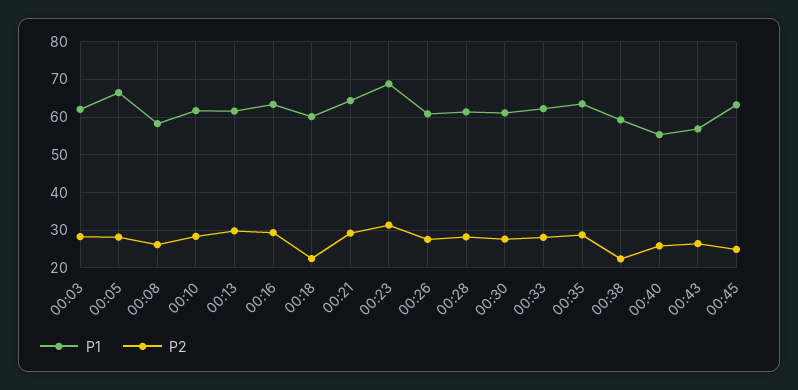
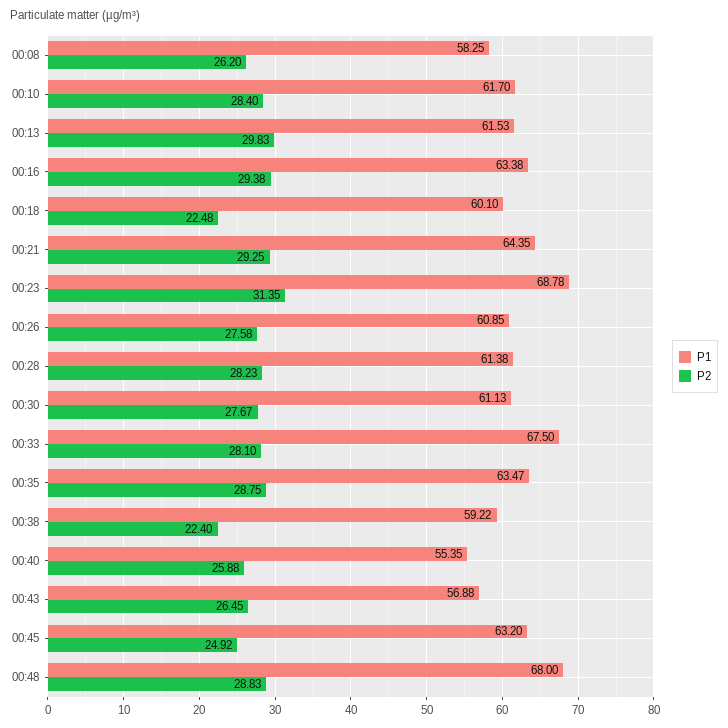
P1, 00:03: 62 -> none
P2, 00:03: 28 -> none
P1, 00:05: 66 -> none
P2, 00:05: 28 -> none
P1, 00:33: 62 -> 67.5
P1, 00:48: none -> 68
P2, 00:48: none -> 28.83

